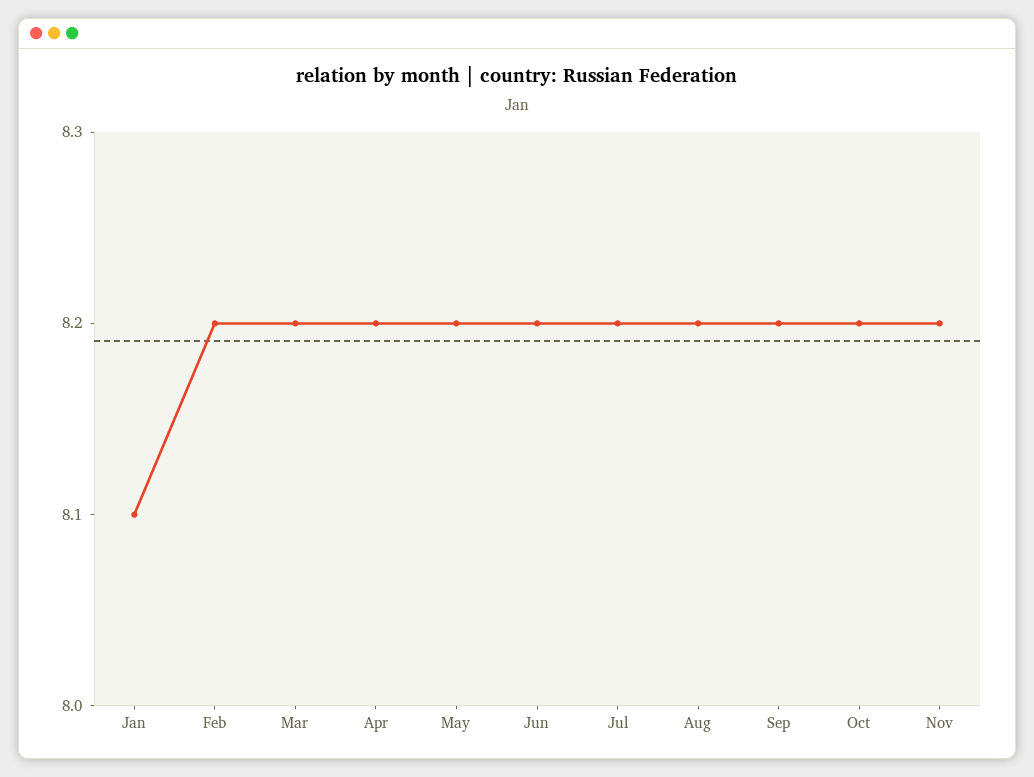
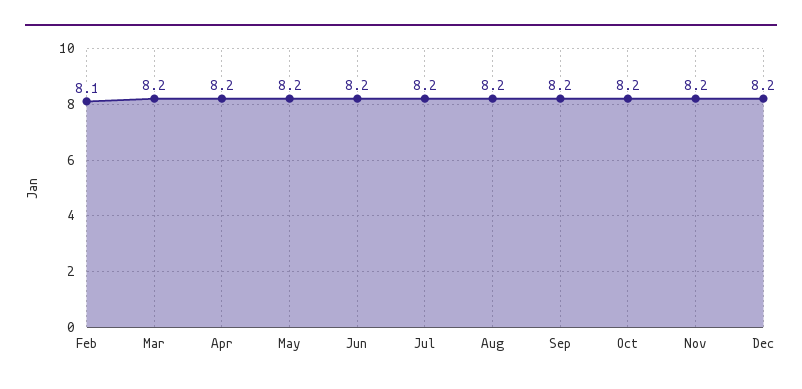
Jan: 8.1 -> none
Feb: 8.2 -> 8.1
Dec: none -> 8.2

